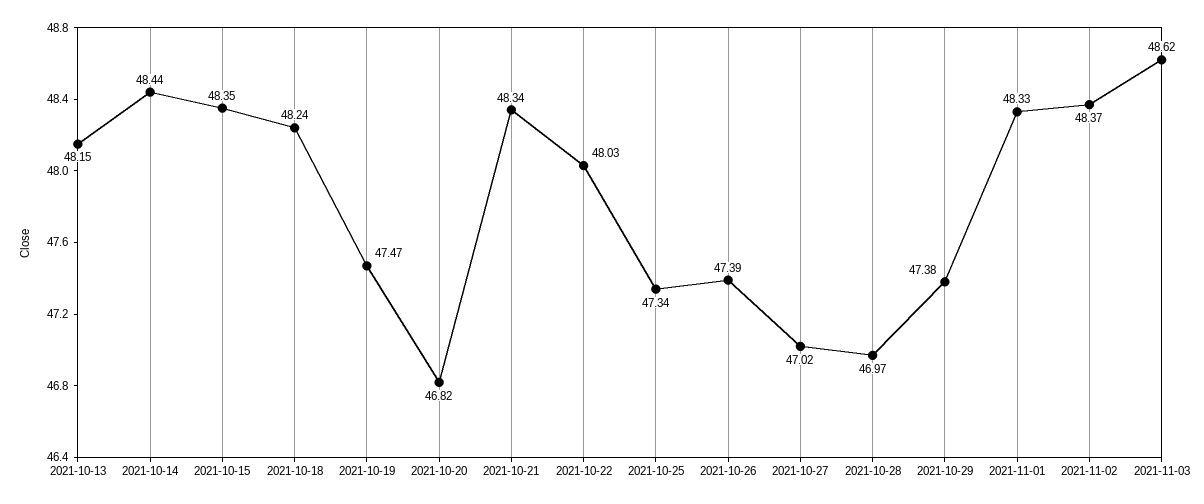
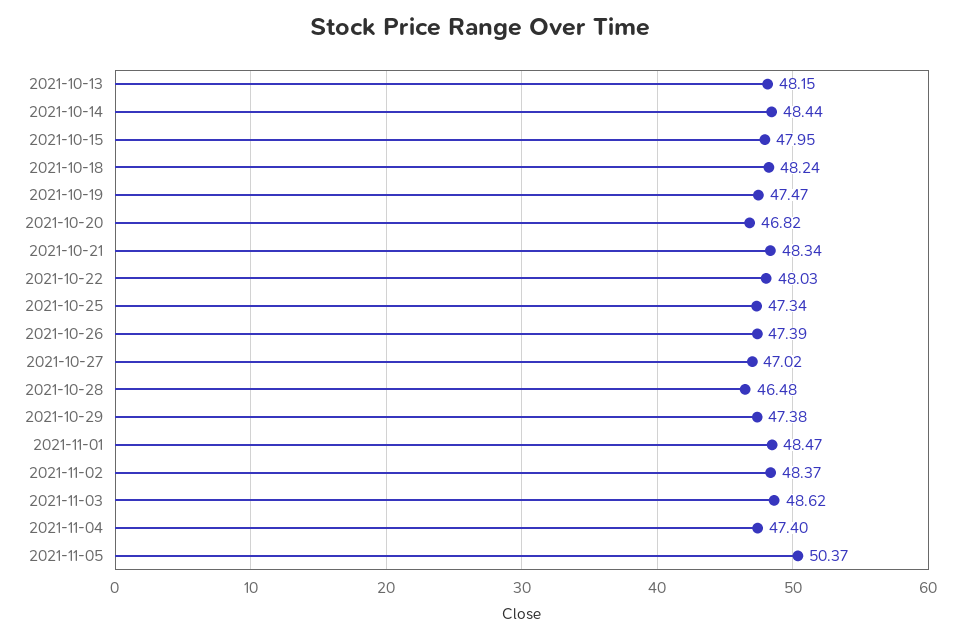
2021-10-15: 48.35 -> 47.95
2021-10-28: 46.97 -> 46.48
2021-11-01: 48.33 -> 48.47
2021-11-04: none -> 47.4
2021-11-05: none -> 50.37

